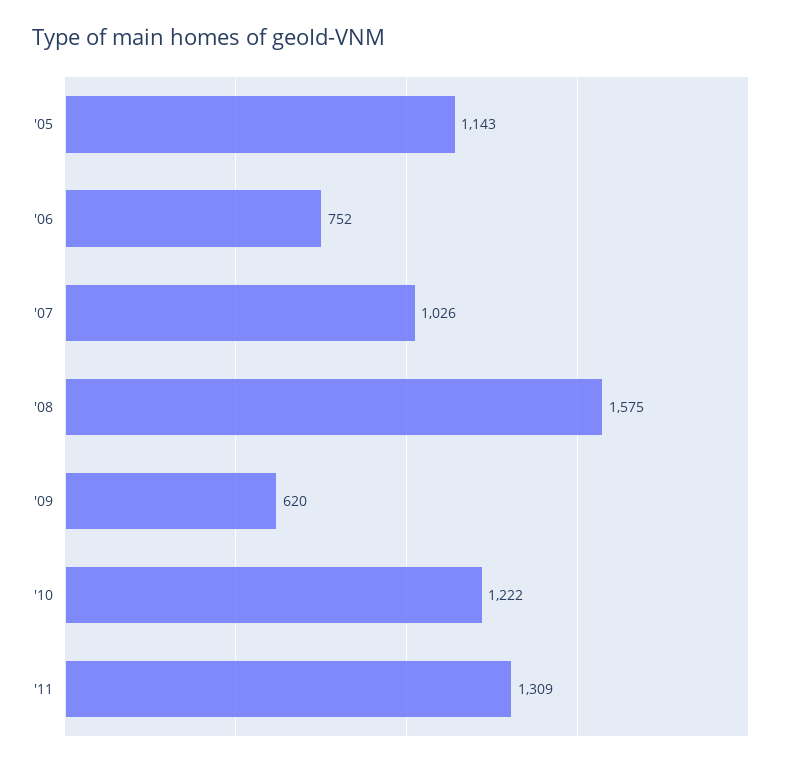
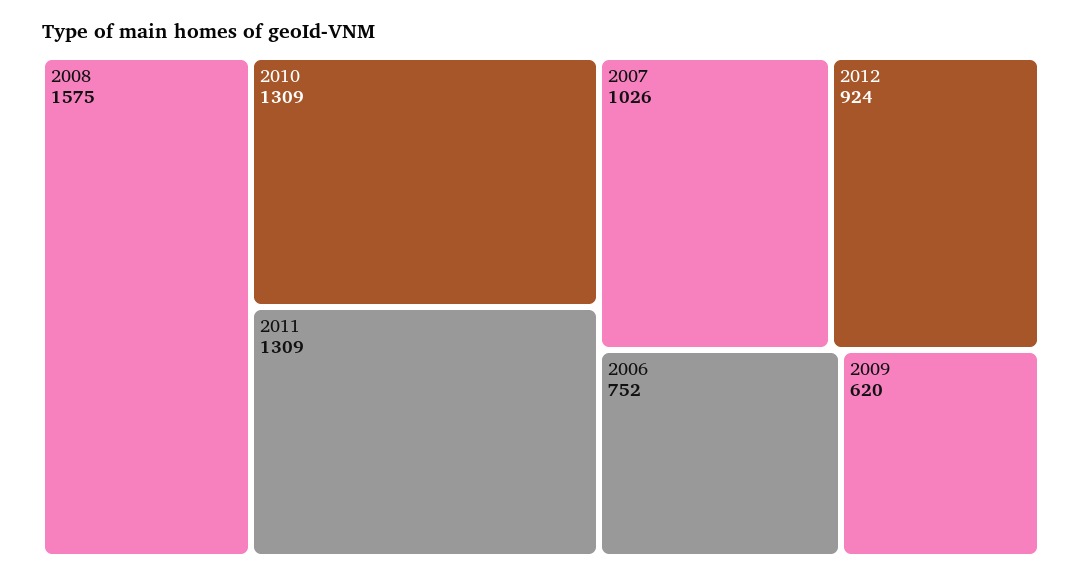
'05: 1143 -> none
'10: 1222 -> 1309
2012: none -> 924

